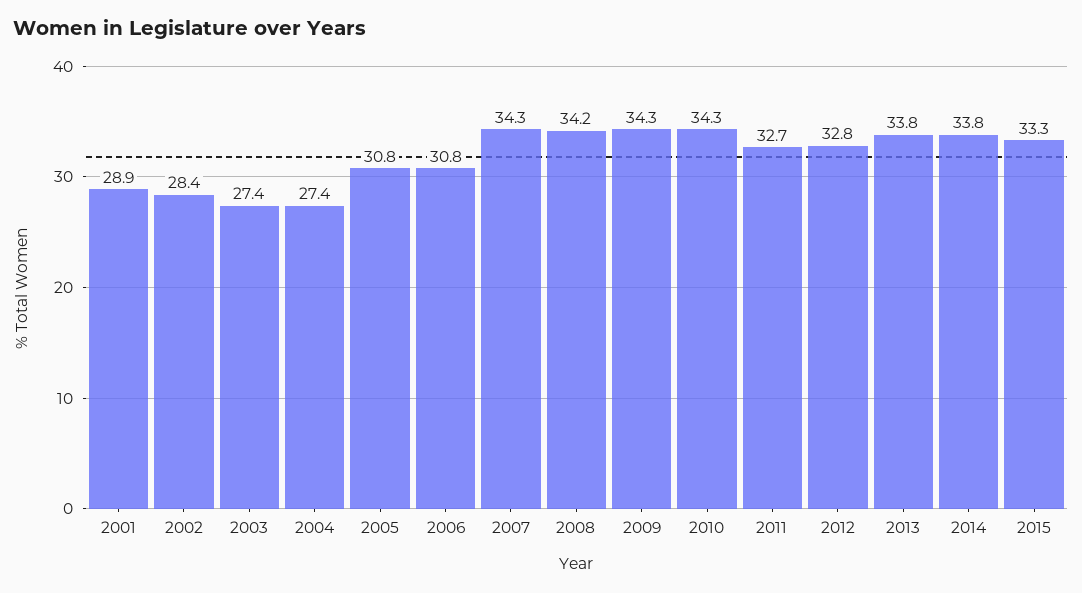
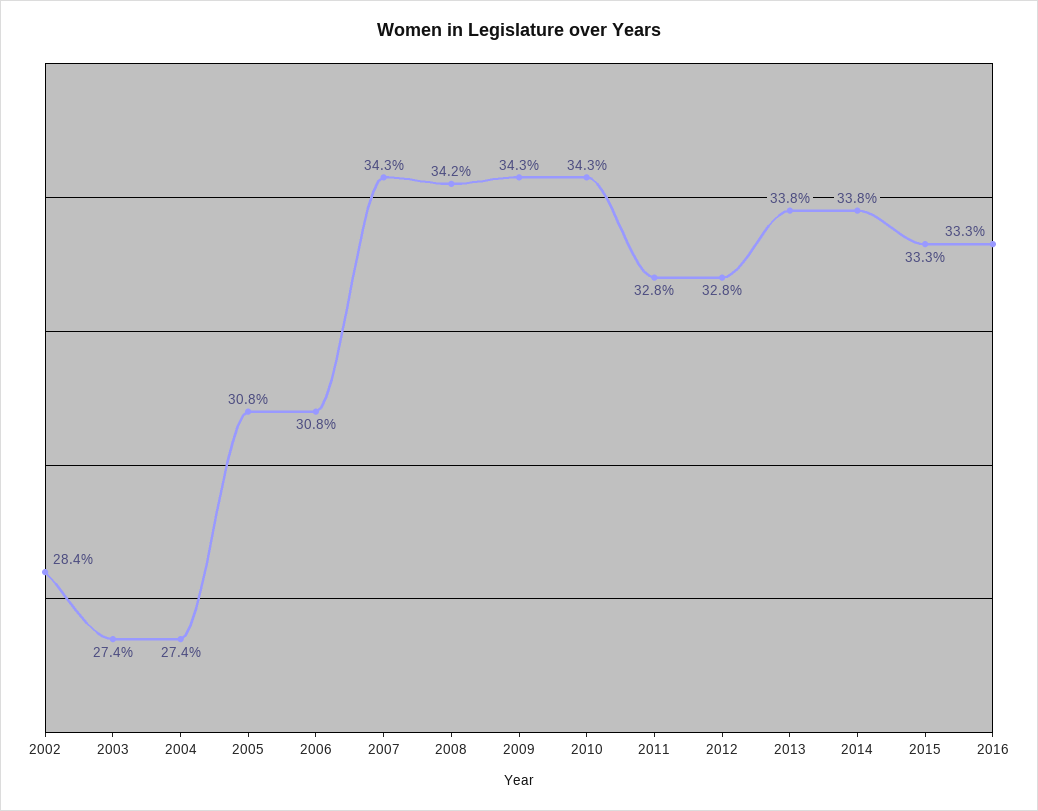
2001: 28.9 -> none
2011: 32.7 -> 32.8
2016: none -> 33.3

